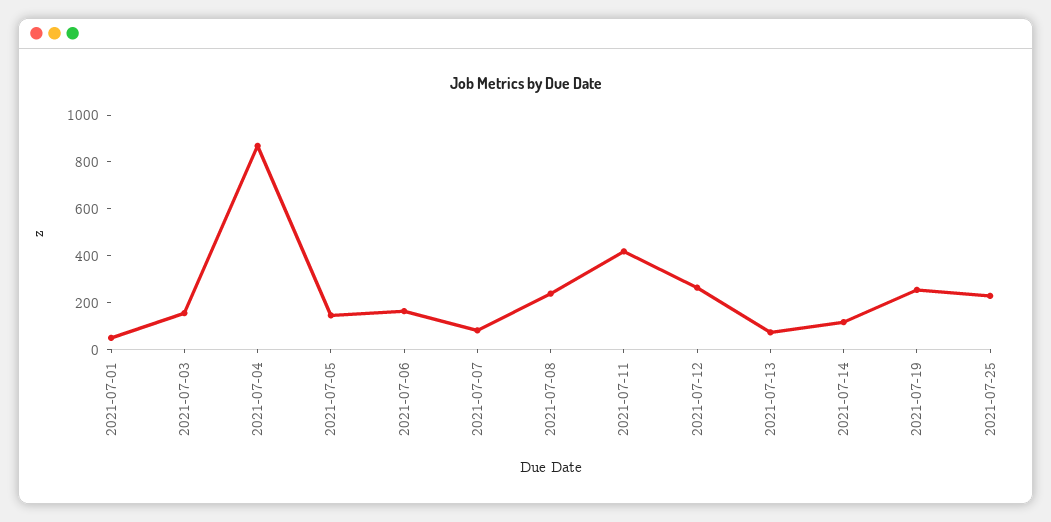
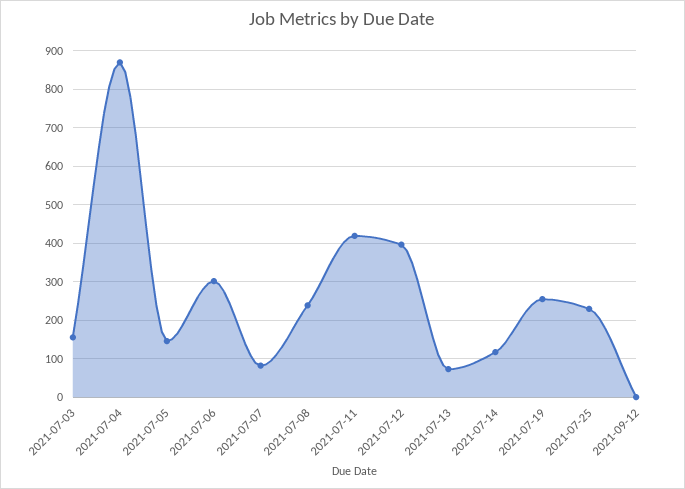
2021-07-01: 50 -> none
2021-07-06: 150 -> 300
2021-07-12: 250 -> 400
2021-09-12: none -> 0

